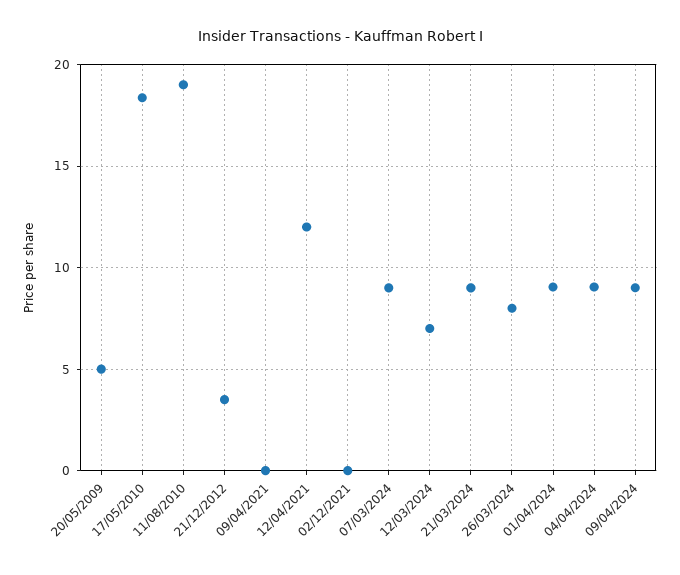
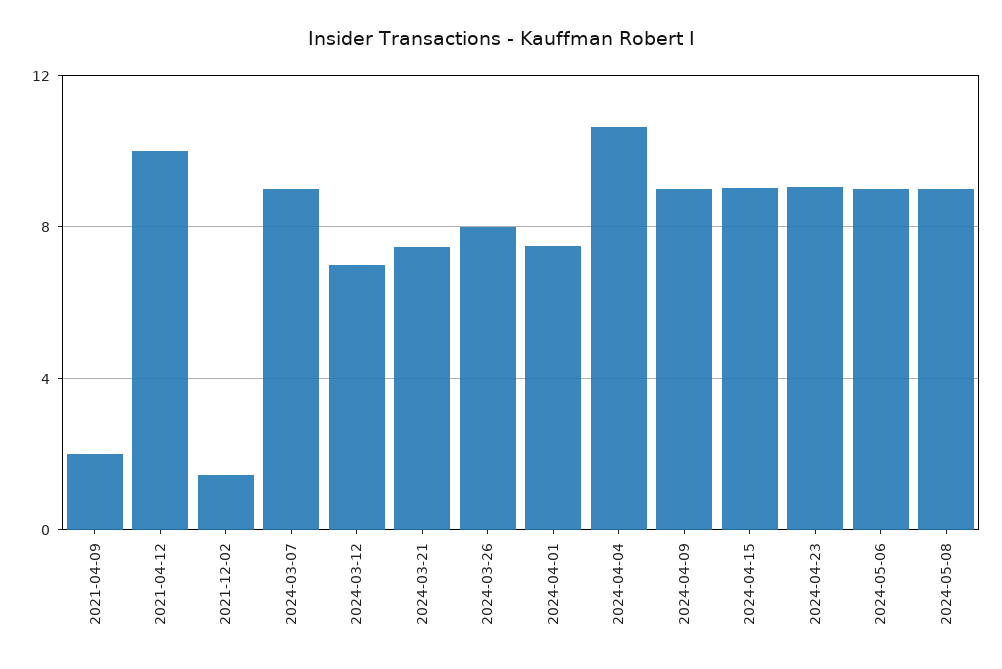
20/05/2009: 5 -> none
17/05/2010: 18.5 -> none
11/08/2010: 19 -> none
21/12/2012: 3.5 -> none
09/04/2021: 0 -> 2
12/04/2021: 12 -> 10
02/12/2021: 0 -> 1.5
21/03/2024: 9 -> 7.5
01/04/2024: 9 -> 7.5
04/04/2024: 9 -> 10.5
2024-04-15: none -> 9
2024-04-23: none -> 9
2024-05-06: none -> 9
2024-05-08: none -> 9

